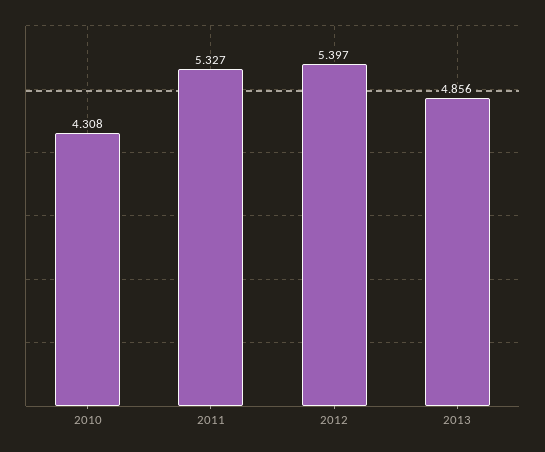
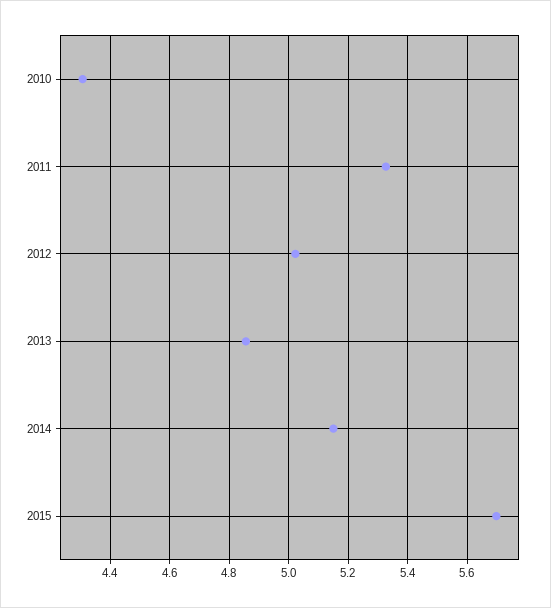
2012: 5.397 -> 5.025
2014: none -> 5.15
2015: none -> 5.7

